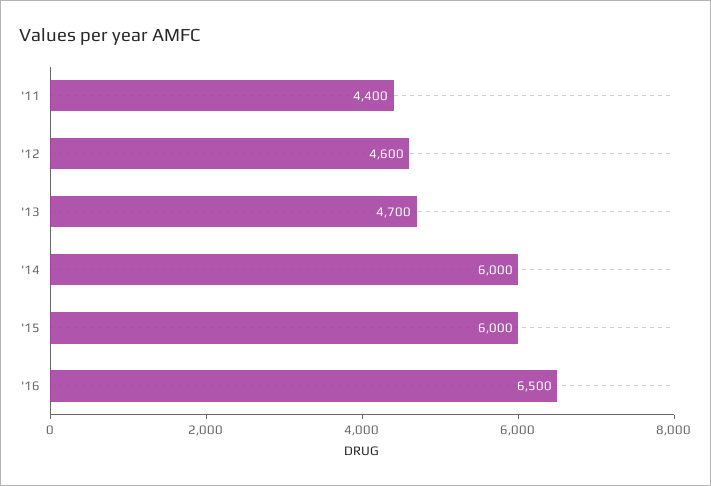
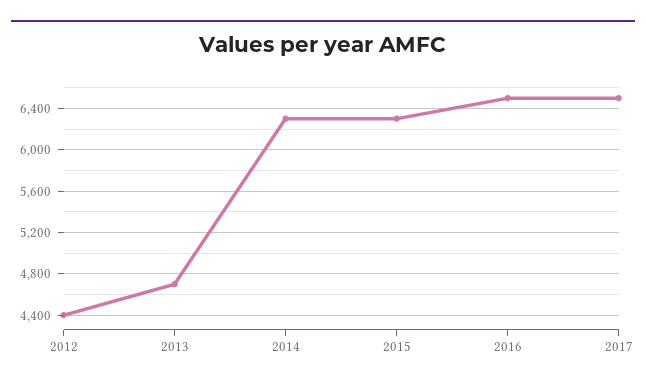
'11: 4400 -> none
'12: 4600 -> 4400
'14: 6000 -> 6300
'15: 6000 -> 6300
2017: none -> 6500

